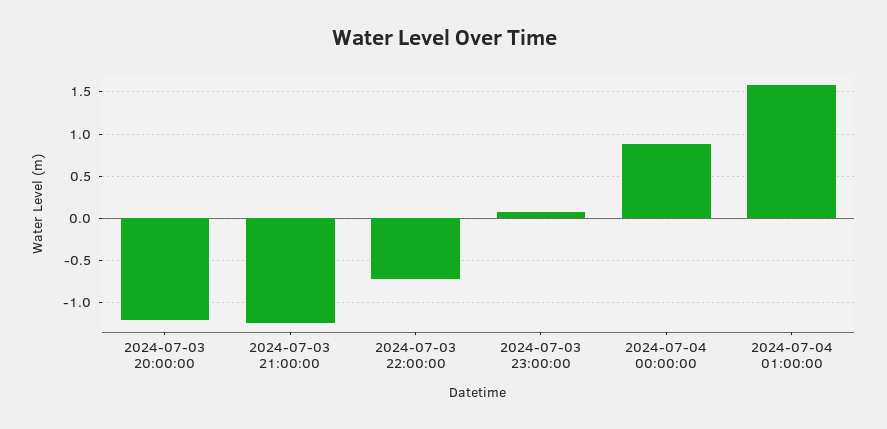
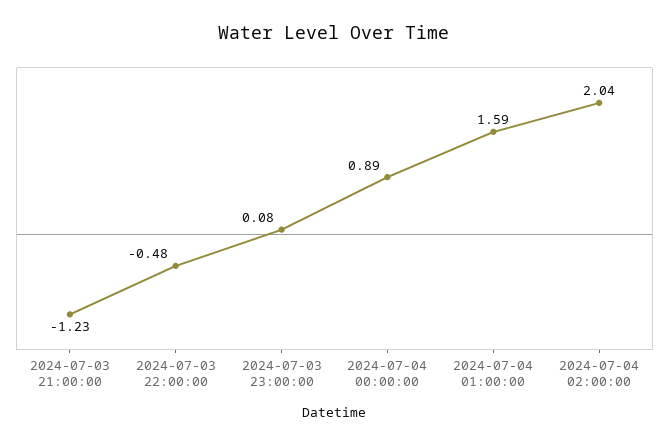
2024-07-03 20:00:00: -1.2 -> none
2024-07-03 22:00:00: -0.7 -> -0.48
2024-07-04 02:00:00: none -> 2.04

